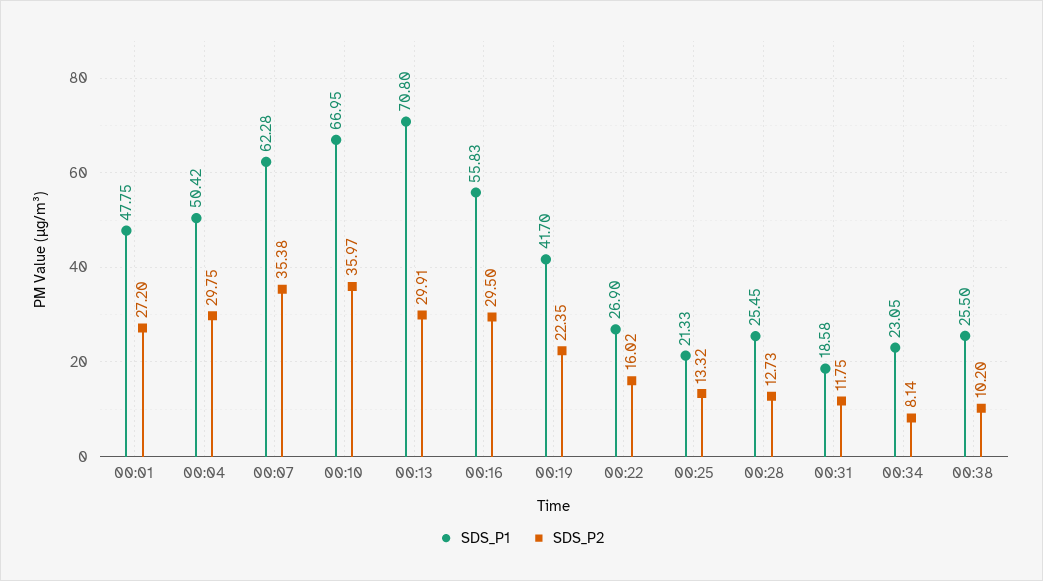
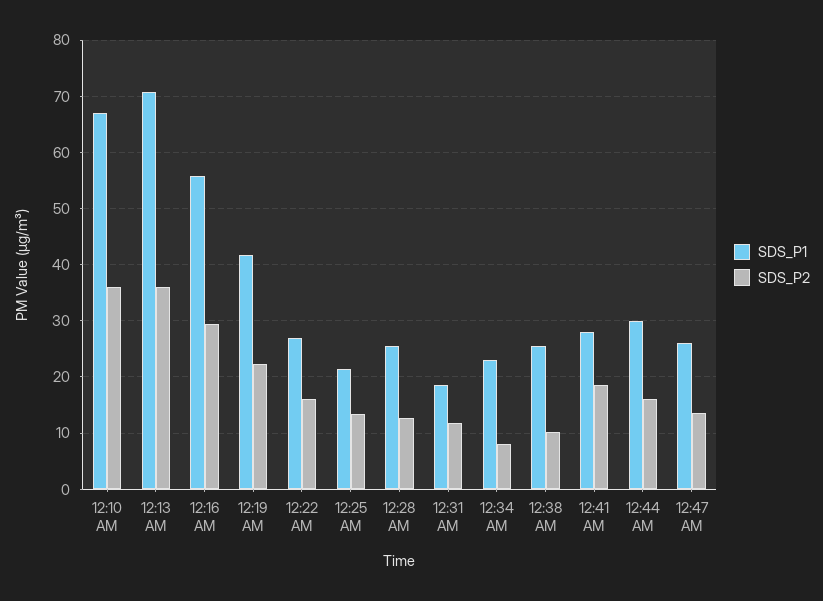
SDS_P1, 00:01: 47.75 -> none
SDS_P2, 00:01: 27.2 -> none
SDS_P1, 00:04: 50.42 -> none
SDS_P2, 00:04: 29.75 -> none
SDS_P1, 00:07: 62.28 -> none
SDS_P2, 00:07: 35.38 -> none
SDS_P2, 00:13: 29.91 -> 36
SDS_P1, 12:41 AM: none -> 28
SDS_P2, 12:41 AM: none -> 18
SDS_P1, 12:44 AM: none -> 30
SDS_P2, 12:44 AM: none -> 16
SDS_P1, 12:47 AM: none -> 26
SDS_P2, 12:47 AM: none -> 14

